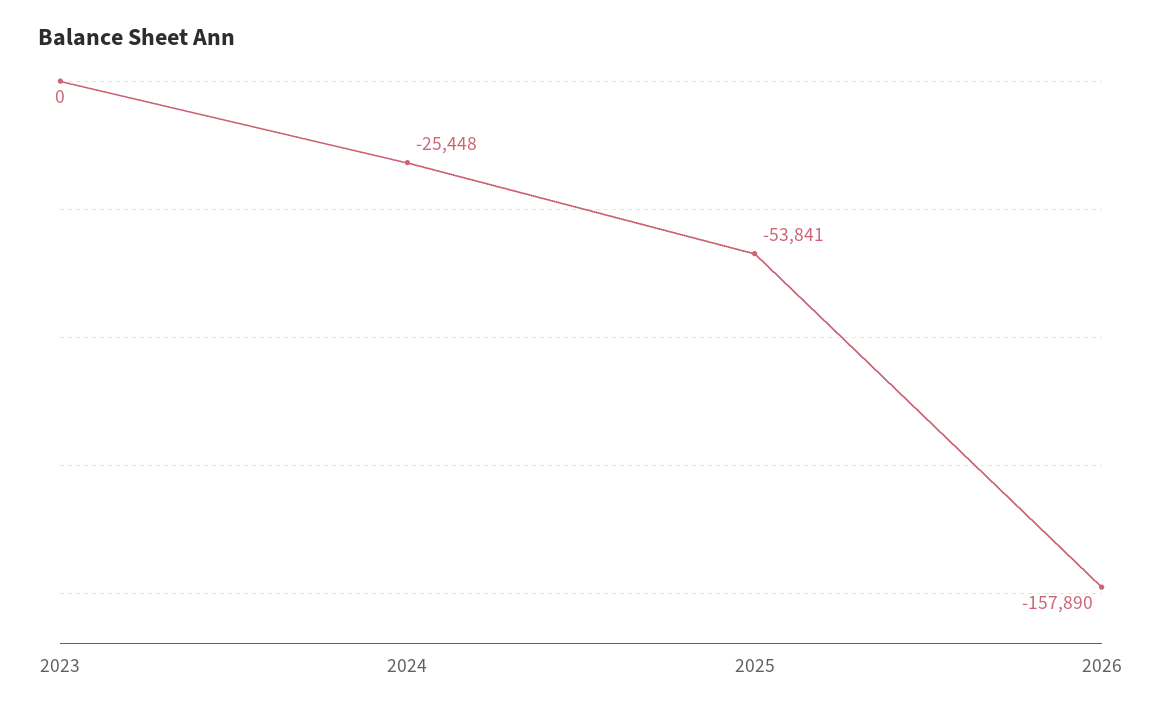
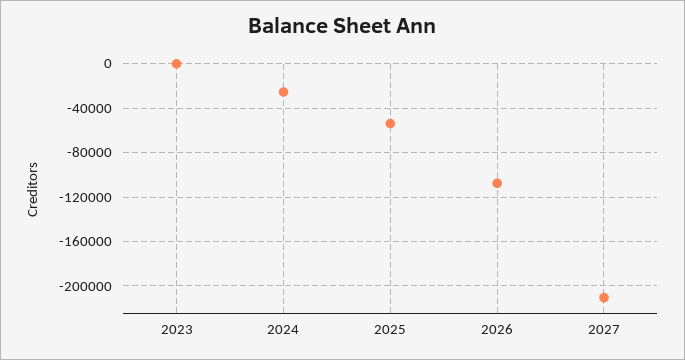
2026: -157890 -> -110000
2027: none -> -210000

